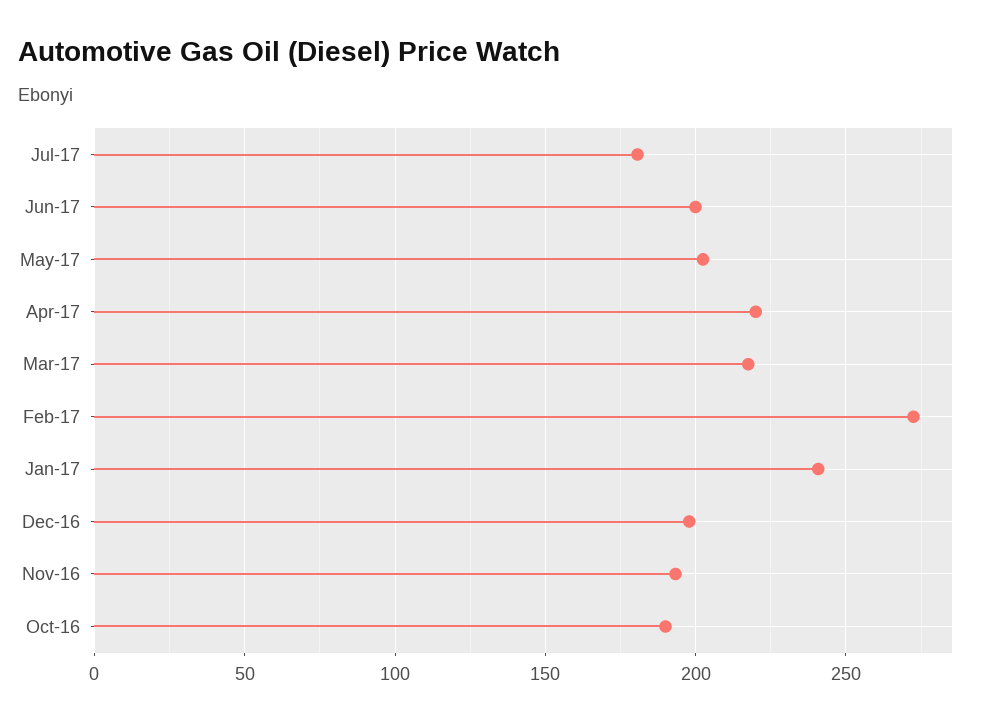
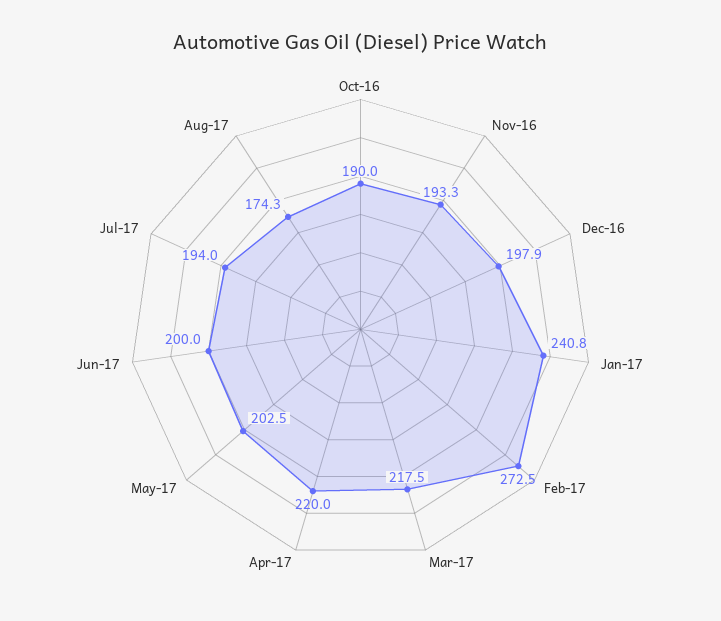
Jul-17: 180 -> 194
Aug-17: none -> 174.3

